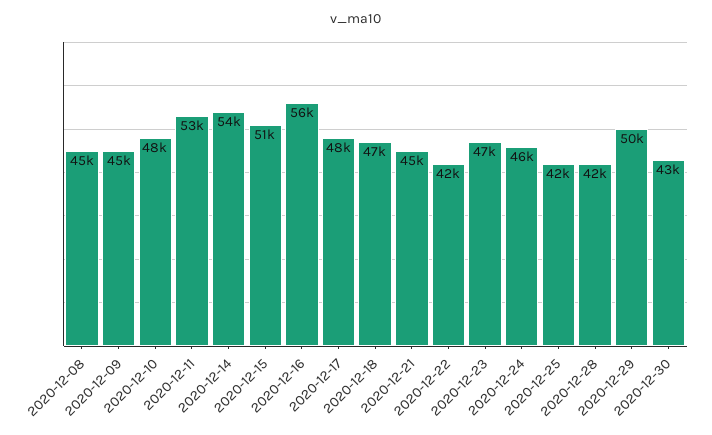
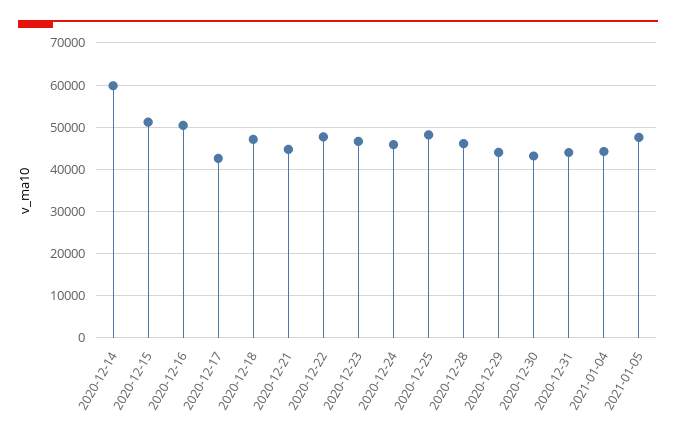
2020-12-08: 45000 -> none
2020-12-09: 45000 -> none
2020-12-10: 48000 -> none
2020-12-11: 53000 -> none
2020-12-14: 54000 -> 60000
2020-12-16: 56000 -> 50000
2020-12-17: 48000 -> 42000
2020-12-22: 42000 -> 48000
2020-12-25: 42000 -> 48000
2020-12-28: 42000 -> 46000
2020-12-29: 50000 -> 44000
2020-12-31: none -> 44000
2021-01-04: none -> 44000
2021-01-05: none -> 48000

